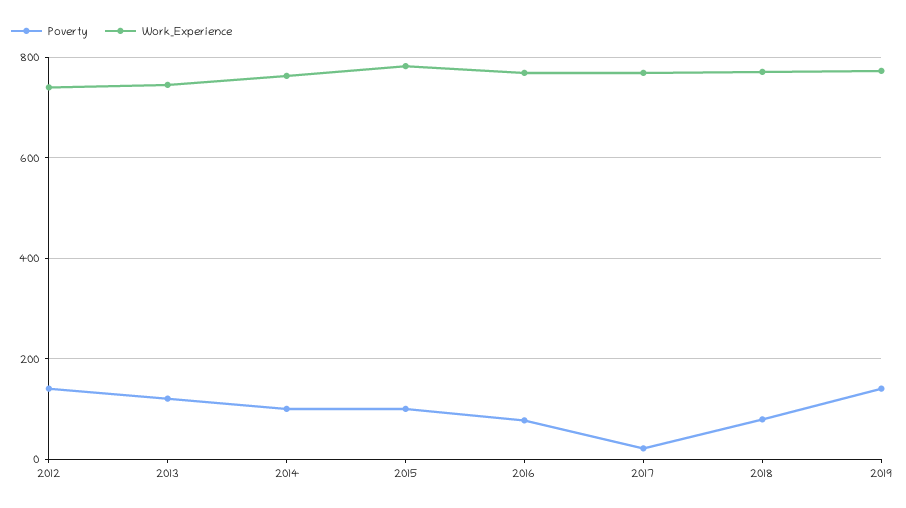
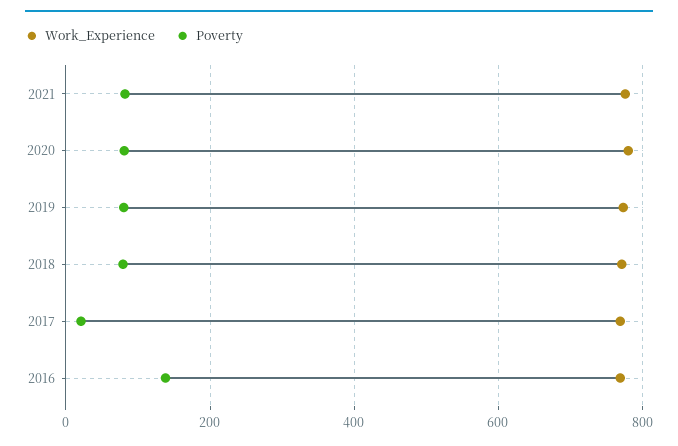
Poverty, 2012: 140 -> none
Work_Experience, 2012: 740 -> none
Poverty, 2013: 120 -> none
Work_Experience, 2013: 740 -> none
Poverty, 2014: 100 -> none
Work_Experience, 2014: 760 -> none
Poverty, 2015: 100 -> none
Work_Experience, 2015: 780 -> none
Poverty, 2016: 80 -> 140
Poverty, 2019: 140 -> 80
Work_Experience, 2021: none -> 780
Poverty, 2021: none -> 80
Work_Experience, 2020: none -> 780
Poverty, 2020: none -> 80

